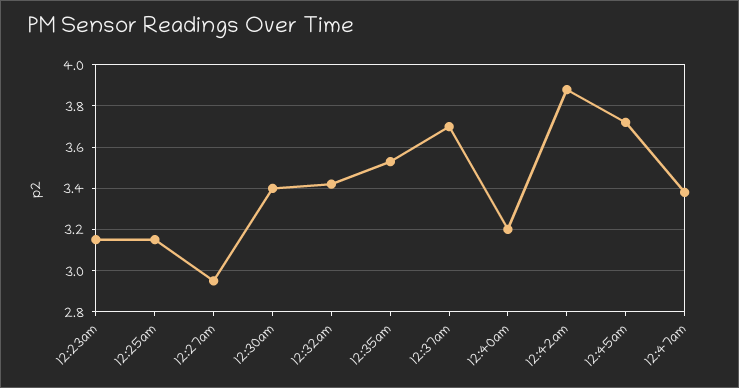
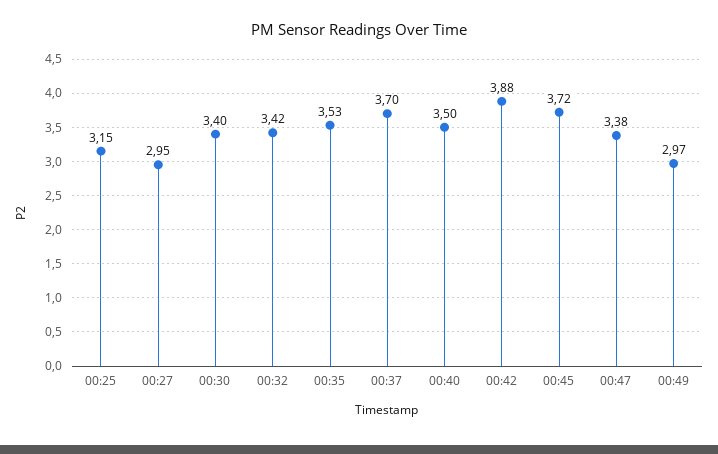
12:23am: 3.15 -> none
12:40am: 3.2 -> 3.5
00:49: none -> 2.97

